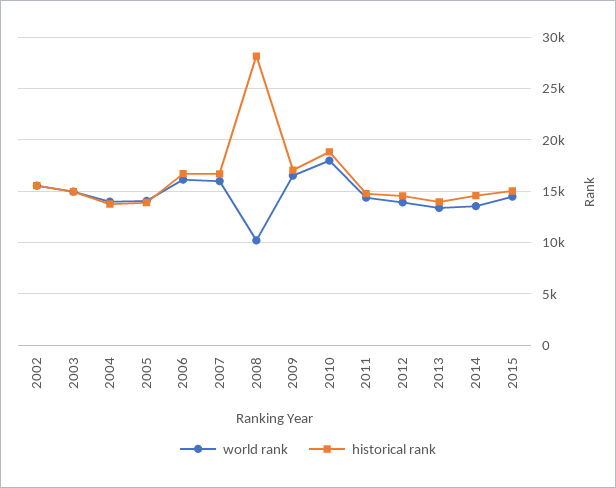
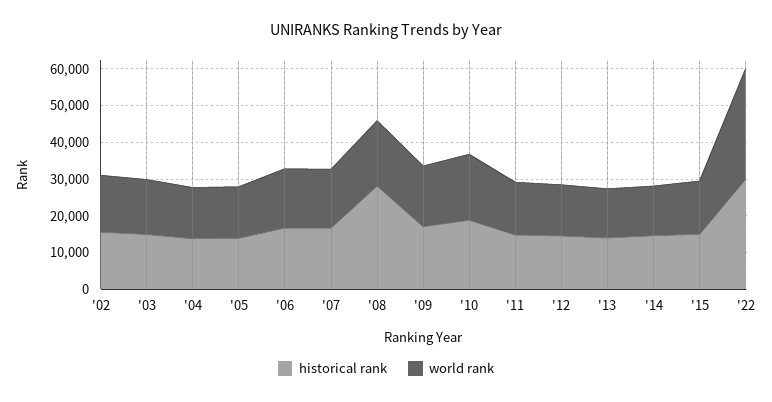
world rank, 2008: 10000 -> 17500
historical rank, '22: none -> 30000
world rank, '22: none -> 30000

